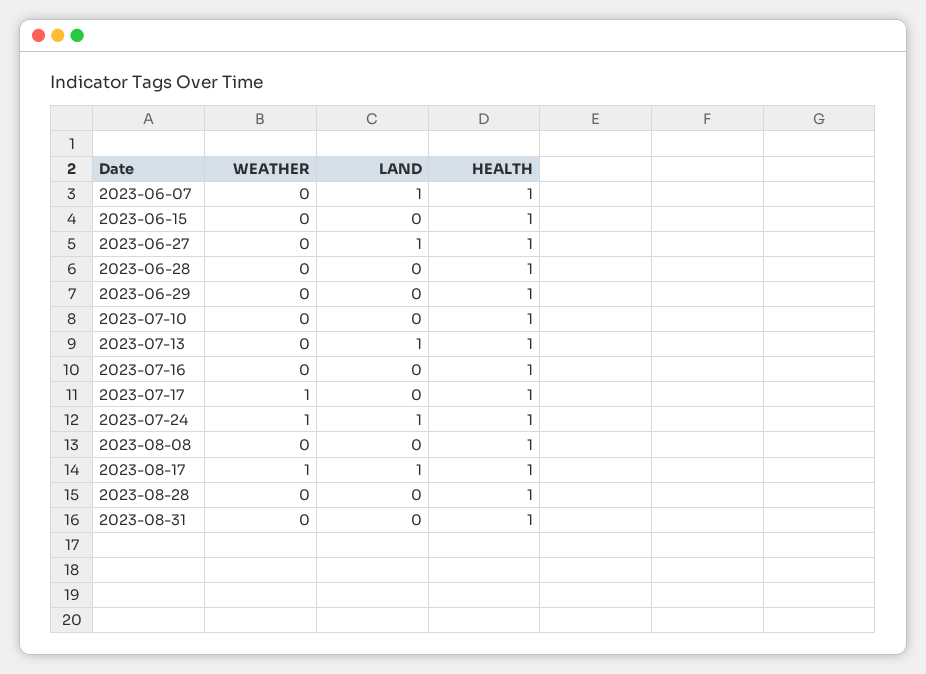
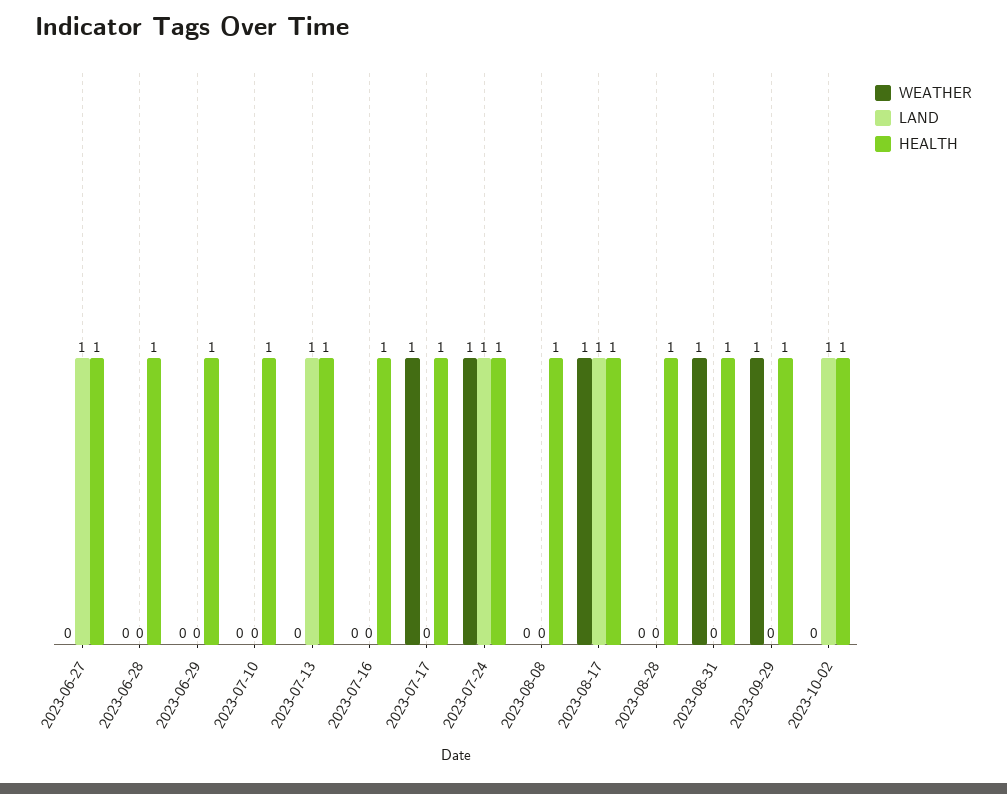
WEATHER, 2023-06-07: 0 -> none
LAND, 2023-06-07: 1 -> none
HEALTH, 2023-06-07: 1 -> none
WEATHER, 2023-06-15: 0 -> none
LAND, 2023-06-15: 0 -> none
HEALTH, 2023-06-15: 1 -> none
WEATHER, 2023-08-31: 0 -> 1
WEATHER, 2023-09-29: none -> 1
LAND, 2023-09-29: none -> 0
HEALTH, 2023-09-29: none -> 1
WEATHER, 2023-10-02: none -> 0
LAND, 2023-10-02: none -> 1
HEALTH, 2023-10-02: none -> 1

